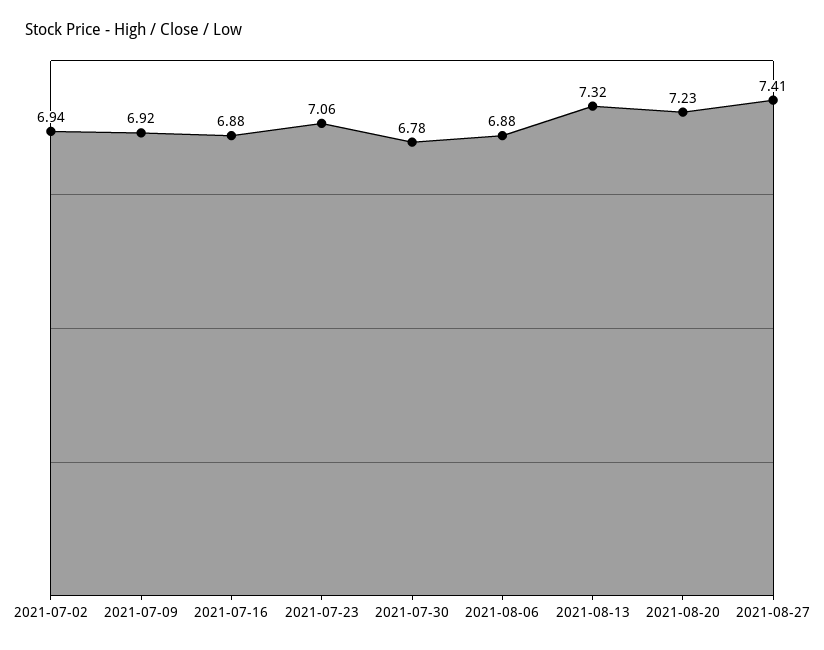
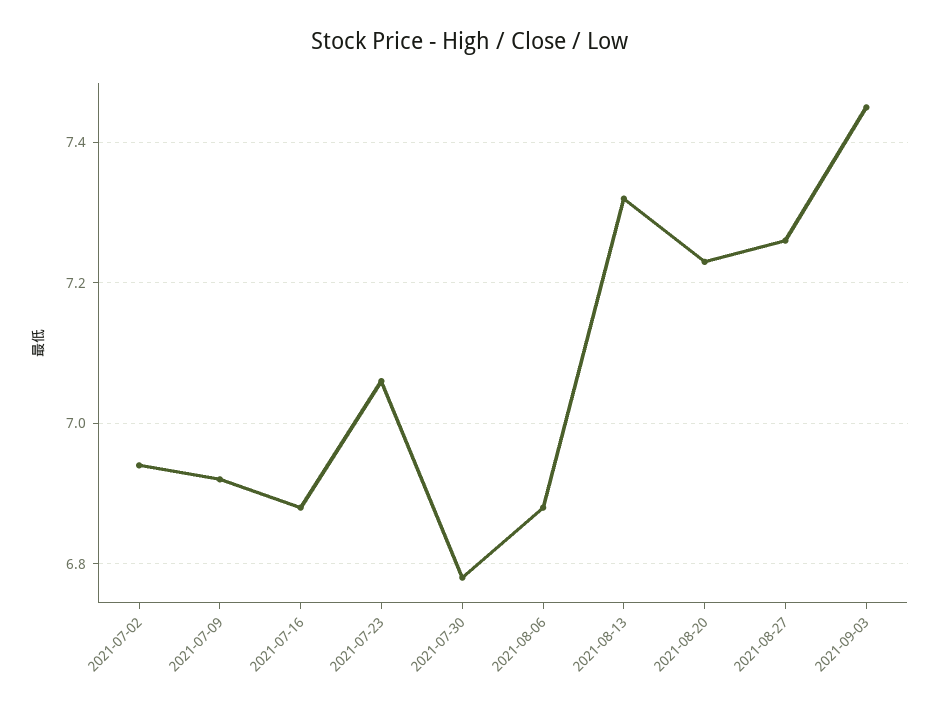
2021-08-27: 7.41 -> 7.25
2021-09-03: none -> 7.45

